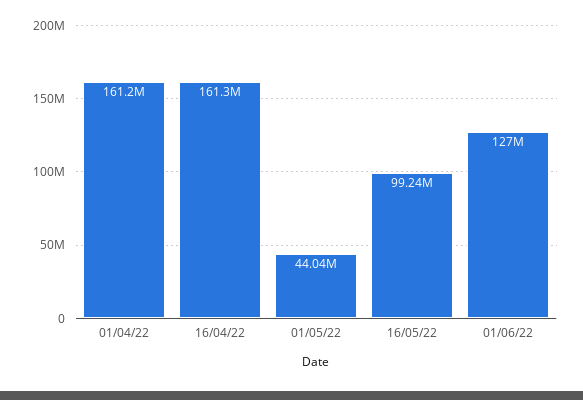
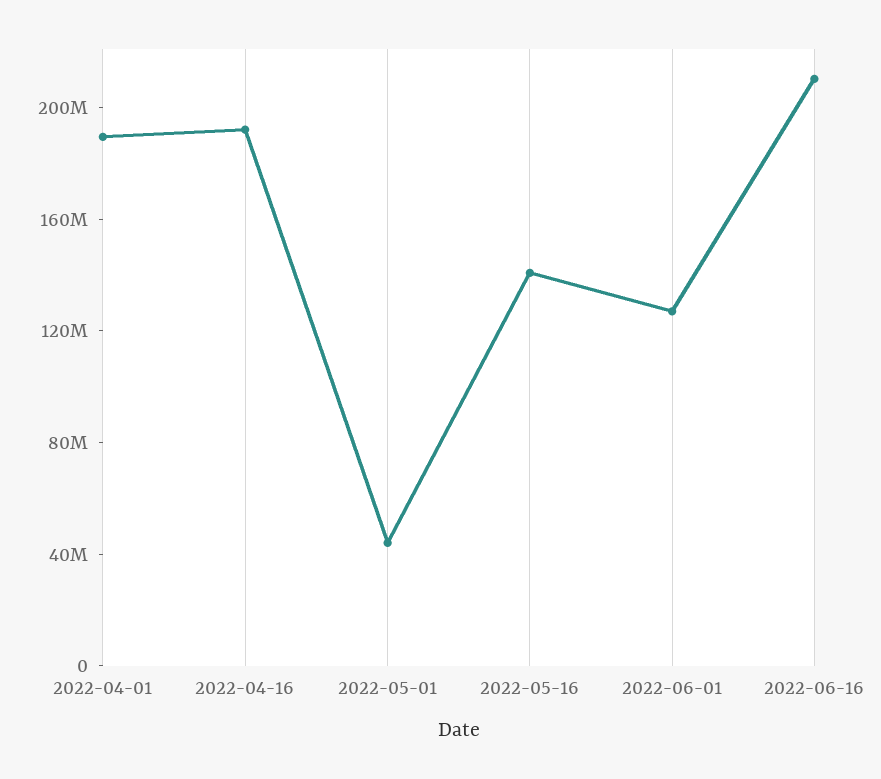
01/04/22: 161200000 -> 190000000
16/04/22: 161300000 -> 190000000
16/05/22: 99240000 -> 140000000
2022-06-16: none -> 210000000

